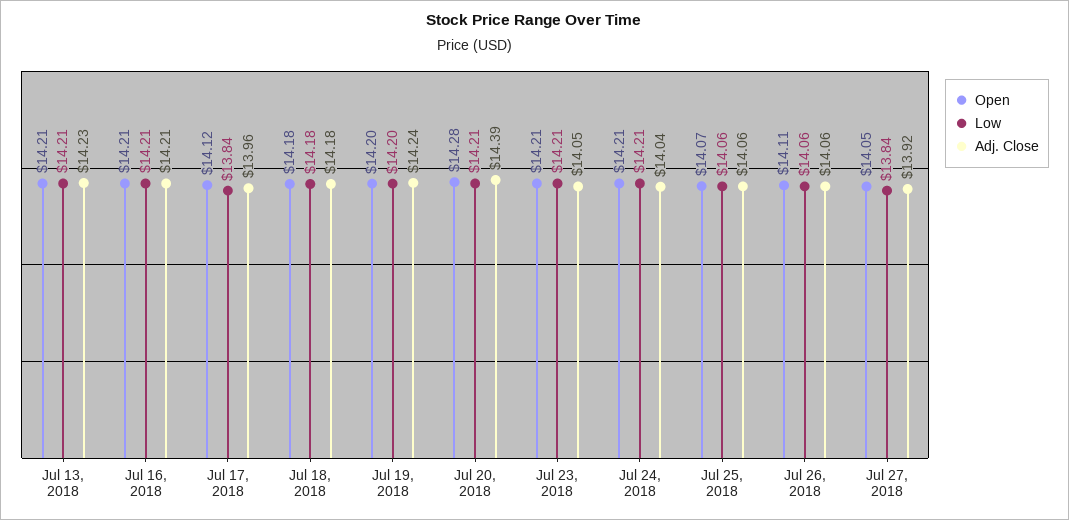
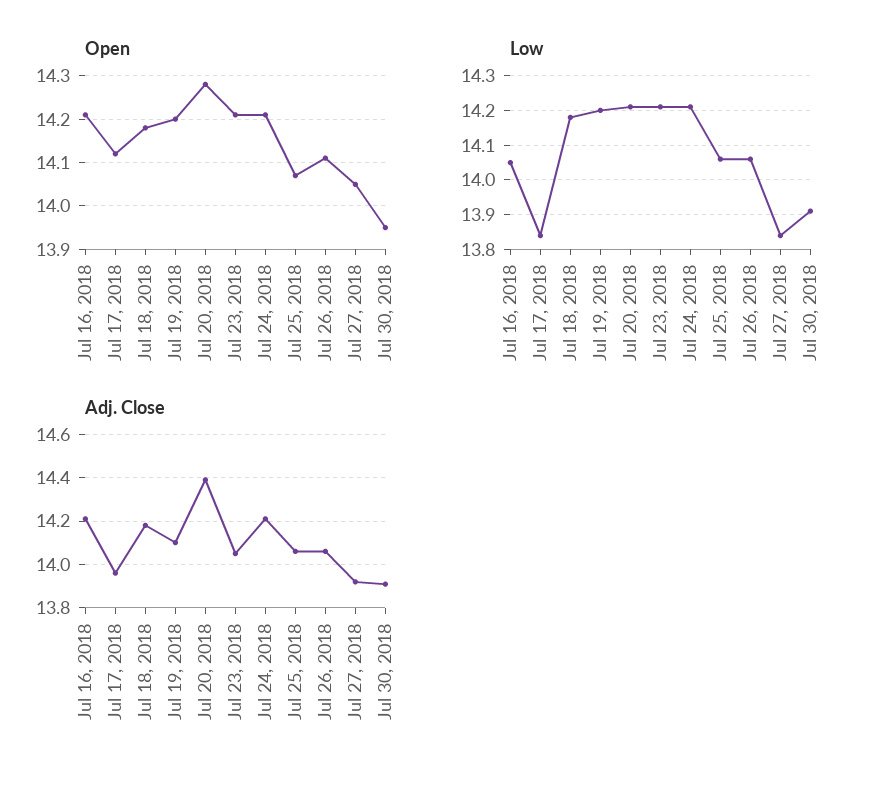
Open, Jul 13, 2018: 14.21 -> none
Low, Jul 13, 2018: 14.21 -> none
Adj. Close, Jul 13, 2018: 14.23 -> none
Low, Jul 16, 2018: 14.21 -> 14.05
Adj. Close, Jul 19, 2018: 14.24 -> 14.1
Adj. Close, Jul 24, 2018: 14.04 -> 14.2
Open, Jul 30, 2018: none -> 13.95
Low, Jul 30, 2018: none -> 13.9
Adj. Close, Jul 30, 2018: none -> 13.9

